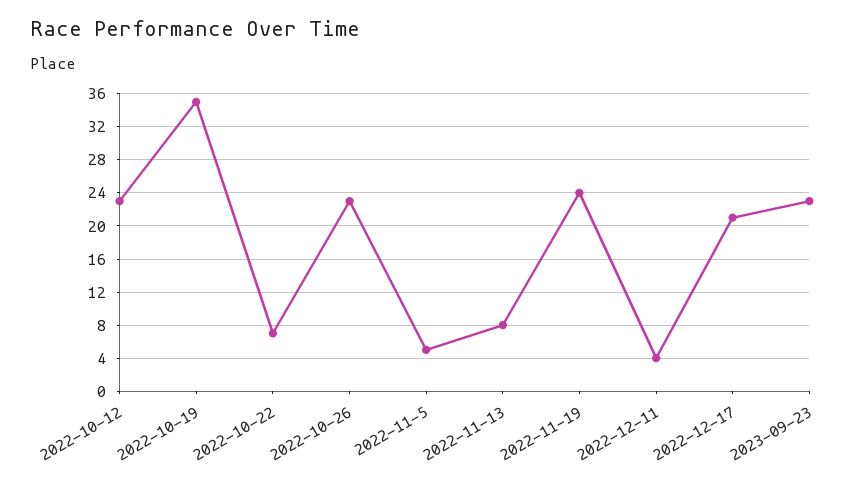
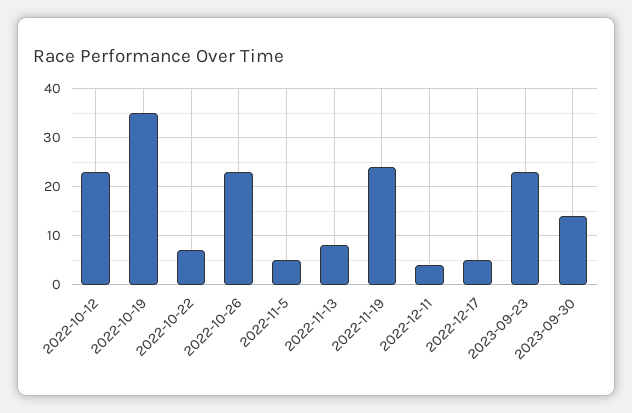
2022-12-17: 21 -> 5
2023-09-30: none -> 15

